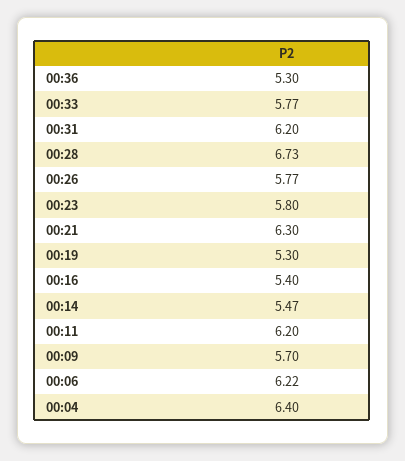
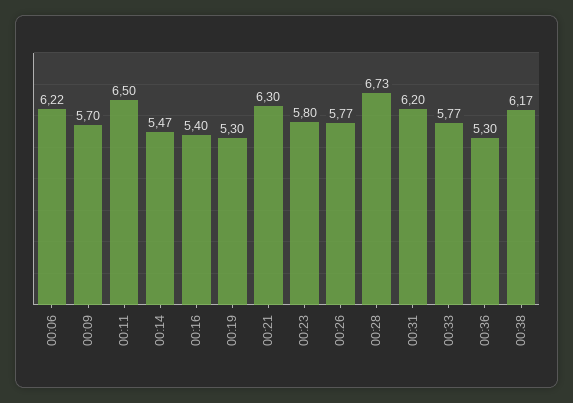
00:11: 6.2 -> 6.5
00:04: 6.4 -> none
00:38: none -> 6.17

